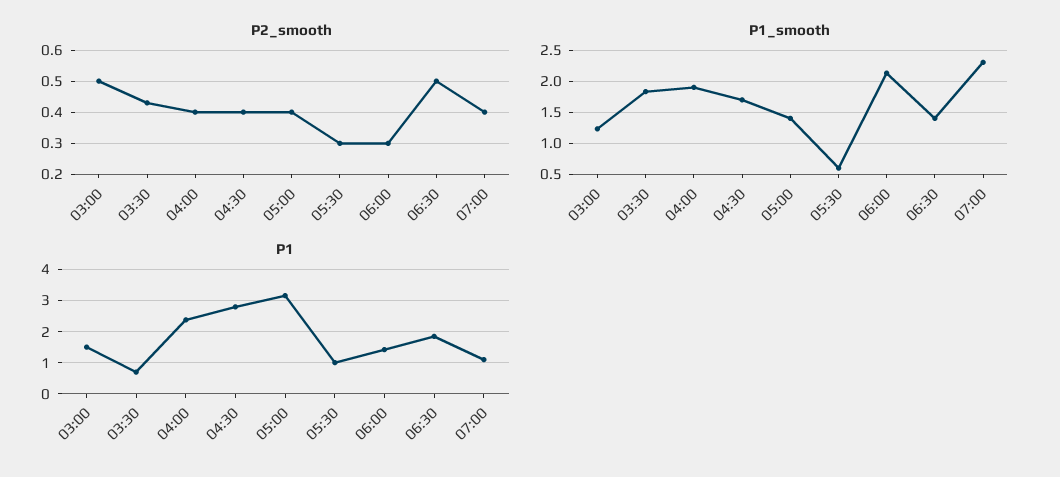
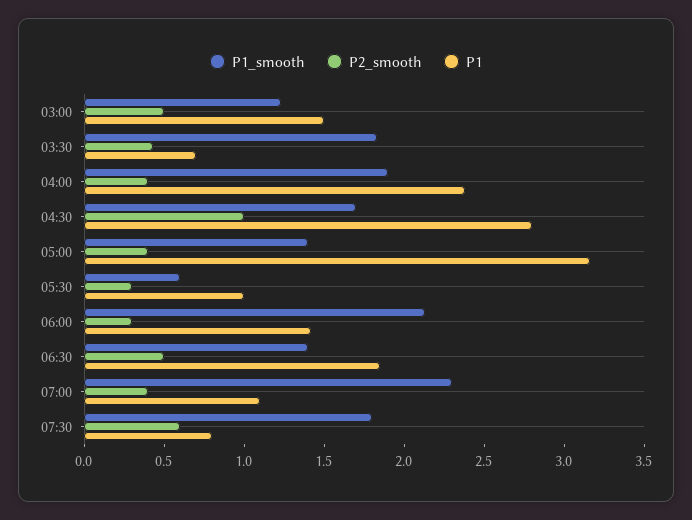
P2_smooth, 04:30: 0.4 -> 1
P1_smooth, 07:30: none -> 1.8
P2_smooth, 07:30: none -> 0.6
P1, 07:30: none -> 0.8

